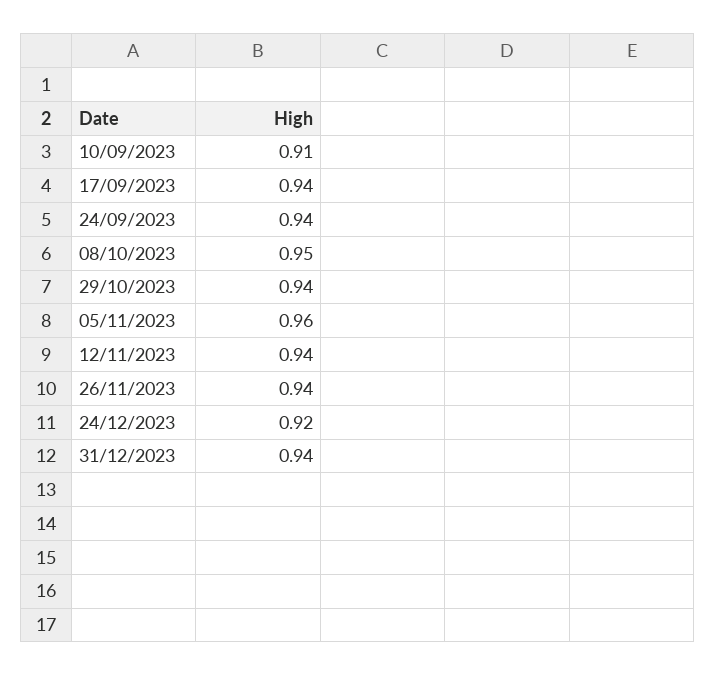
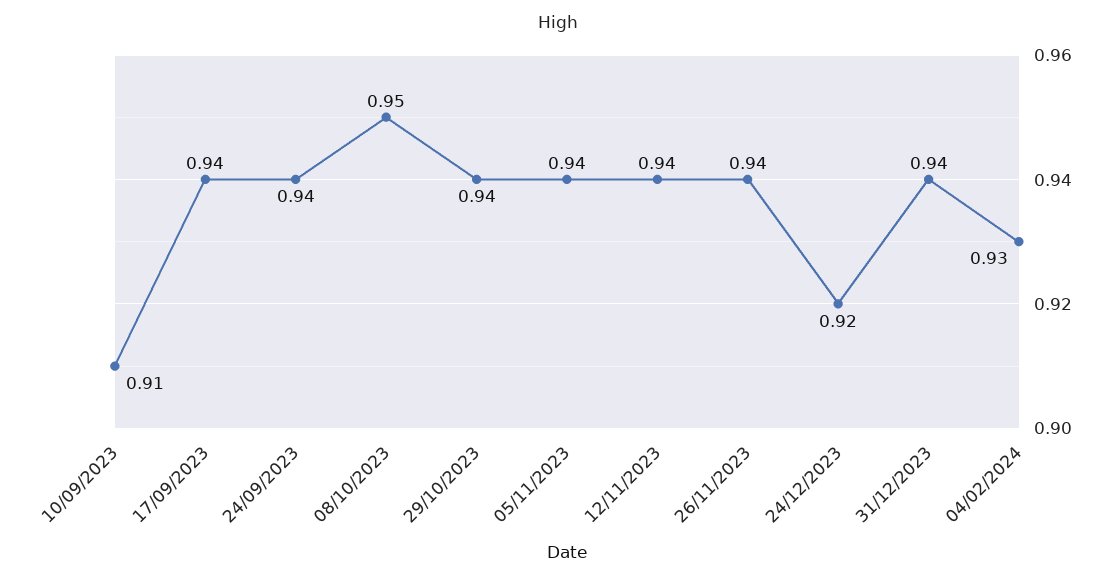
05/11/2023: 0.96 -> 0.94
04/02/2024: none -> 0.93

